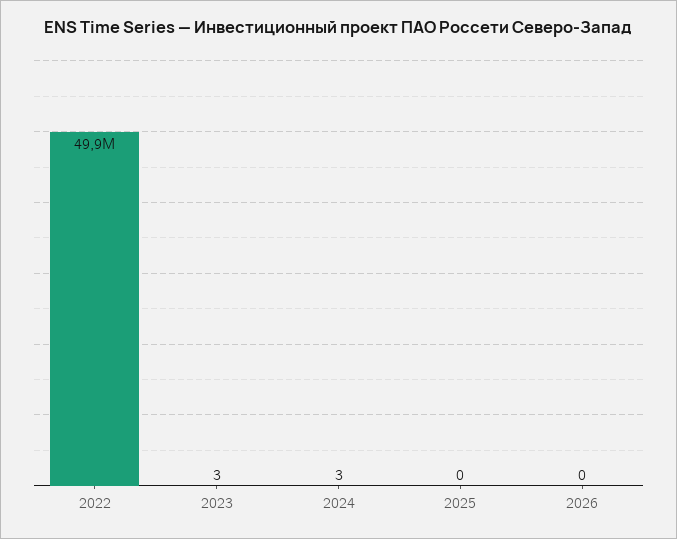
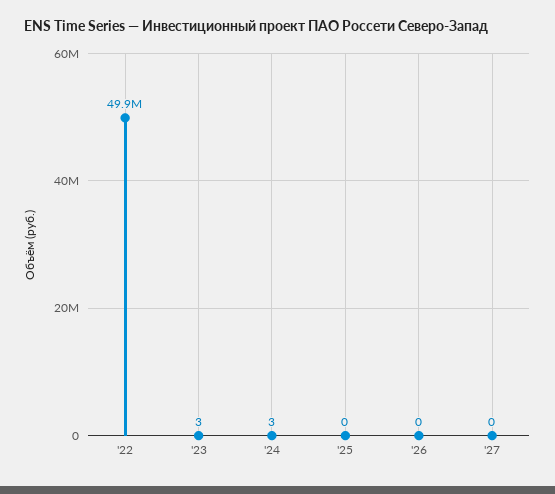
'27: none -> 0

